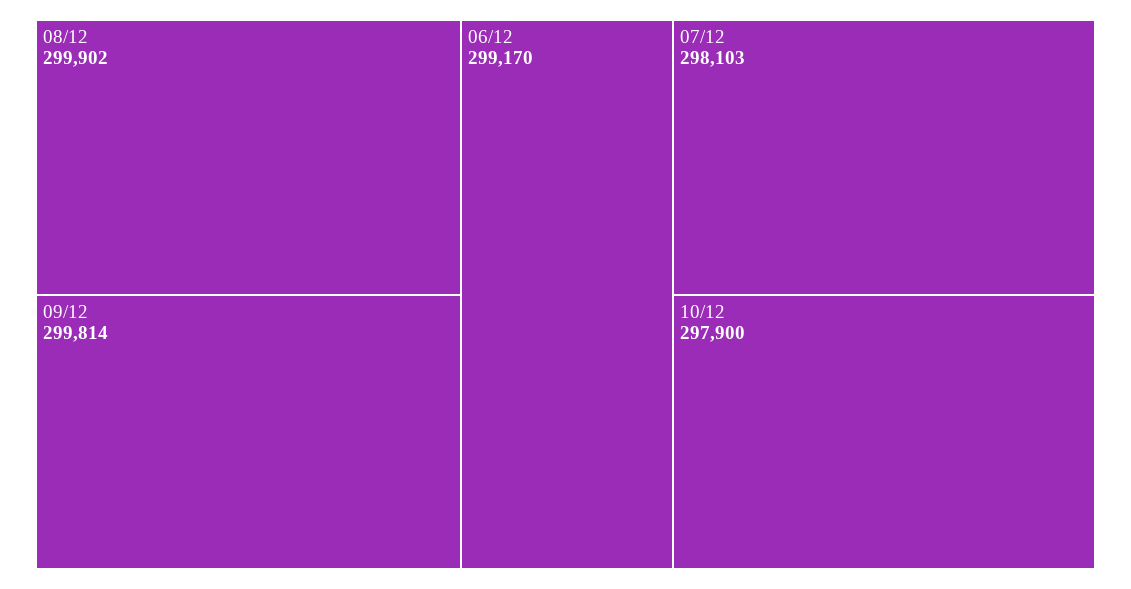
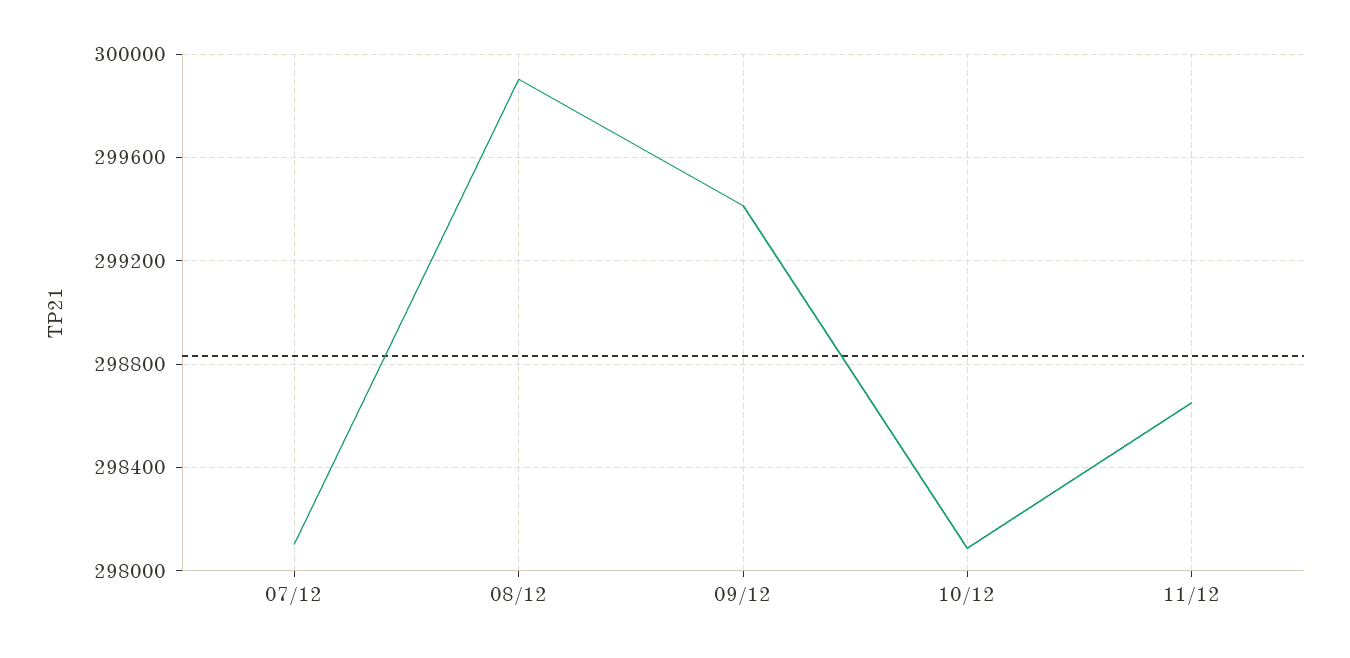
09/12: 299814 -> 299400
06/12: 299170 -> none
10/12: 297900 -> 298100
11/12: none -> 298650

